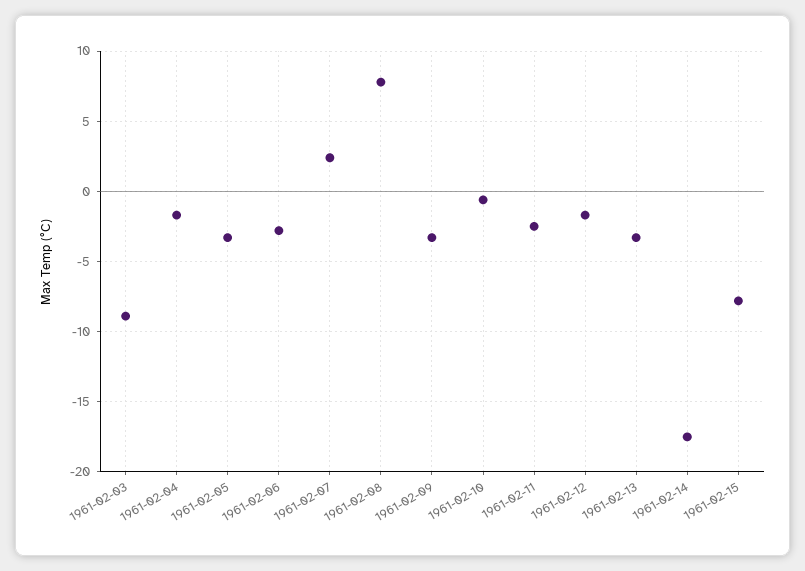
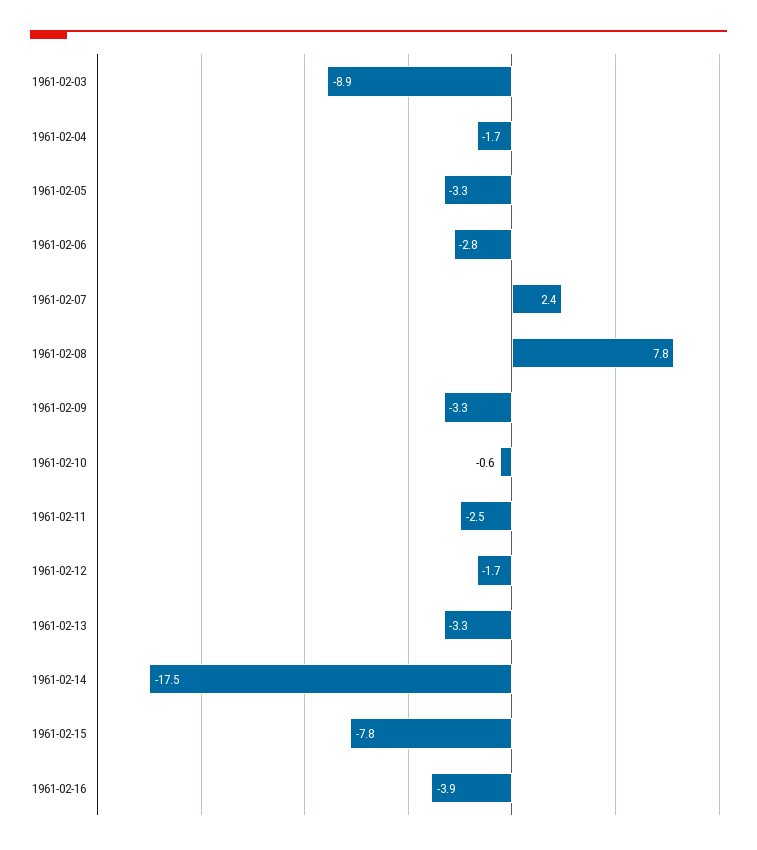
1961-02-16: none -> -3.9

